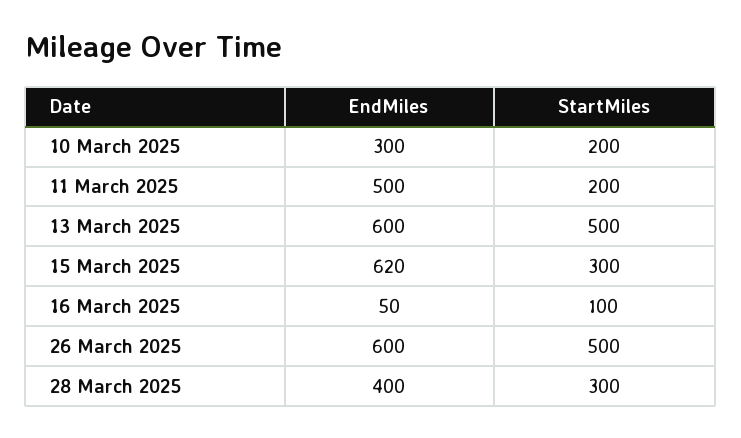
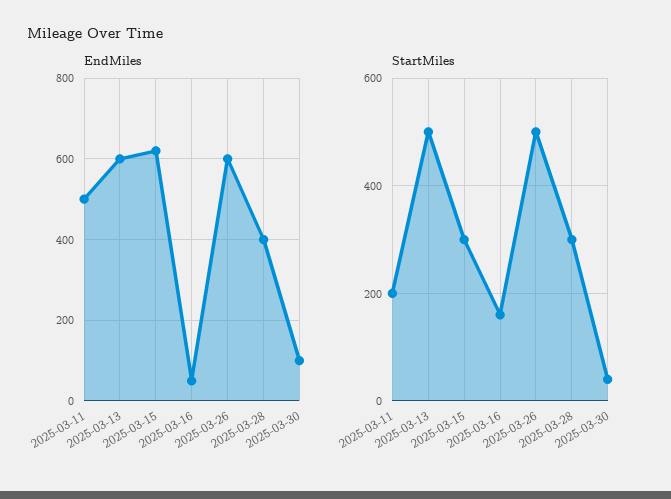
EndMiles, 10 March 2025: 300 -> none
StartMiles, 10 March 2025: 200 -> none
StartMiles, 16 March 2025: 100 -> 160
EndMiles, 2025-03-30: none -> 100
StartMiles, 2025-03-30: none -> 40

